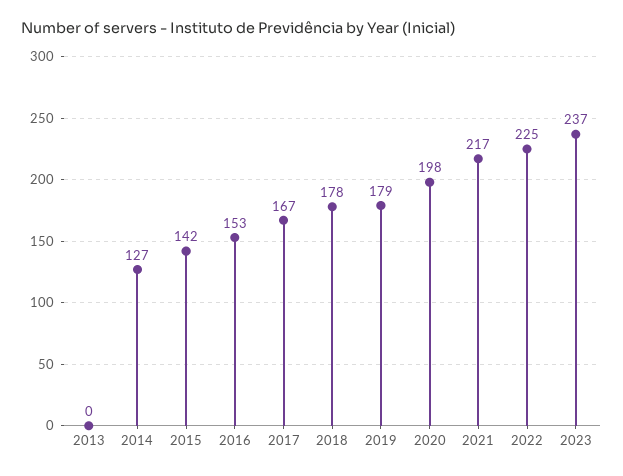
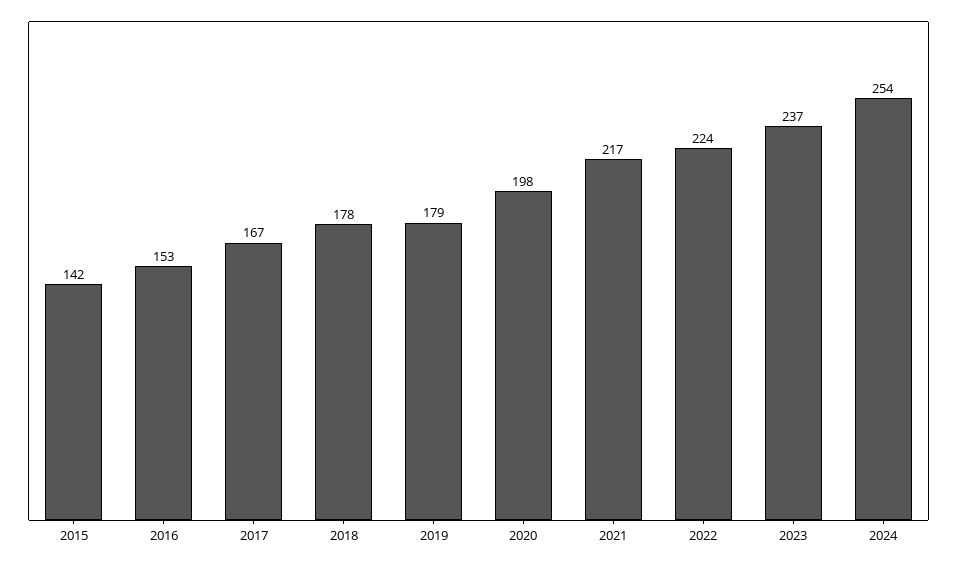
2013: 0 -> none
2014: 127 -> none
2022: 225 -> 224
2024: none -> 254

